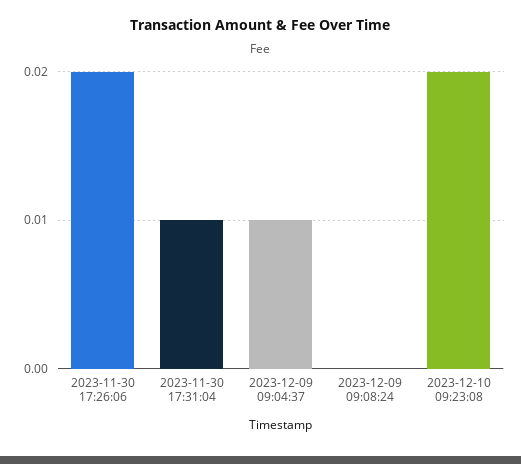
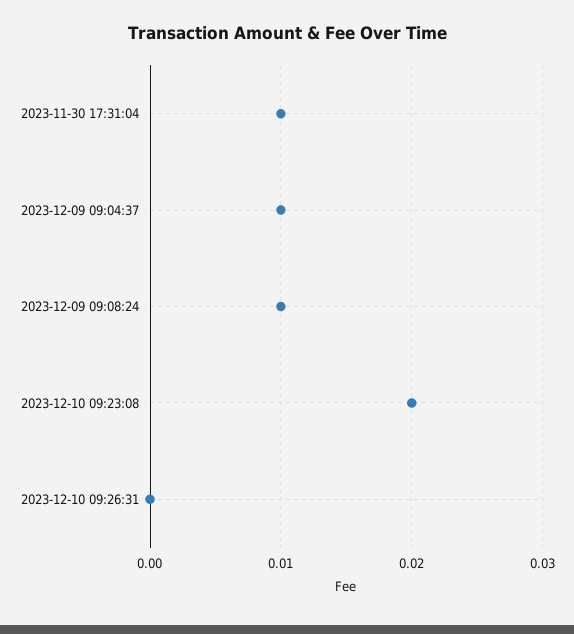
2023-11-30 17:26:06: 0.02 -> none
2023-12-09 09:08:24: 0 -> 0.01
2023-12-10 09:26:31: none -> 0

